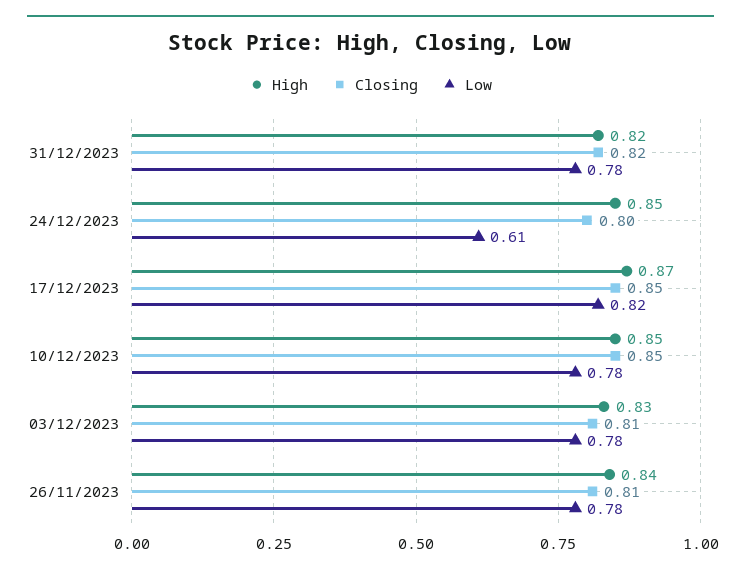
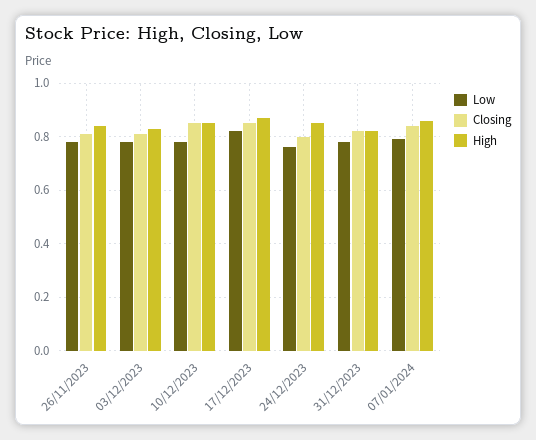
Low, 24/12/2023: 0.61 -> 0.75
Low, 07/01/2024: none -> 0.8
Closing, 07/01/2024: none -> 0.85
High, 07/01/2024: none -> 0.85

